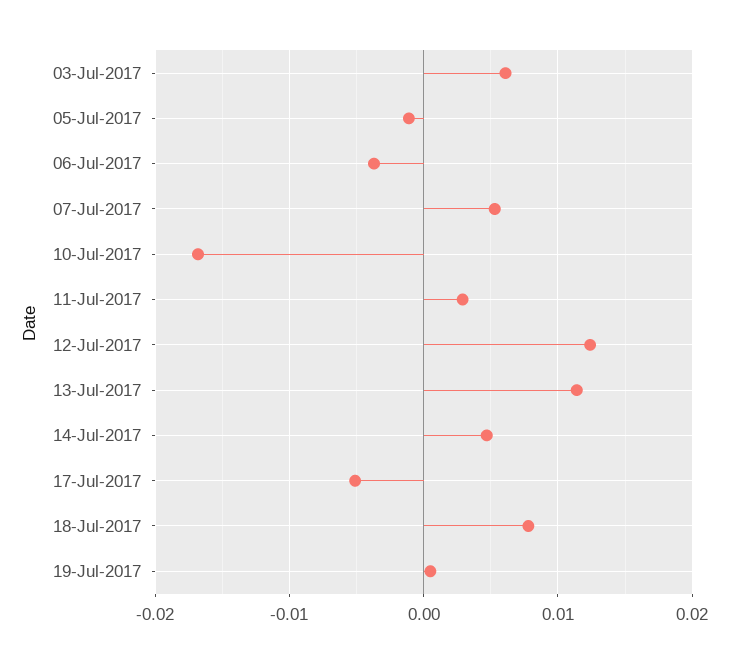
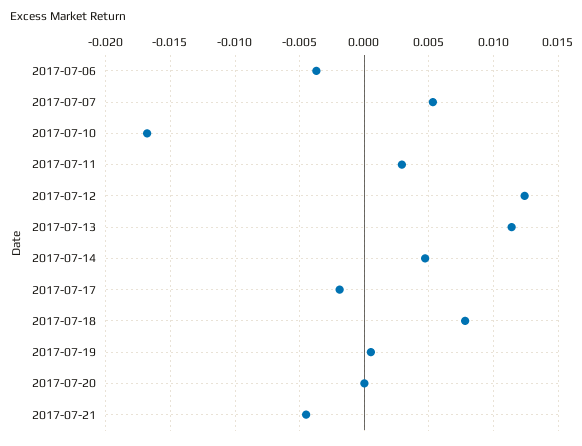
03-Jul-2017: 0.006 -> none
05-Jul-2017: -0.001 -> none
17-Jul-2017: -0.005 -> -0.002
2017-07-20: none -> 0
2017-07-21: none -> -0.0045

